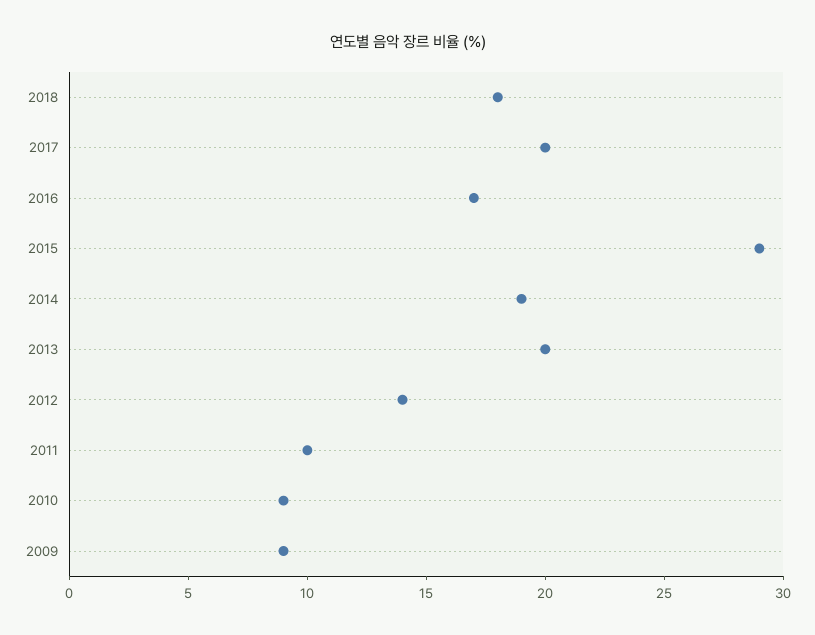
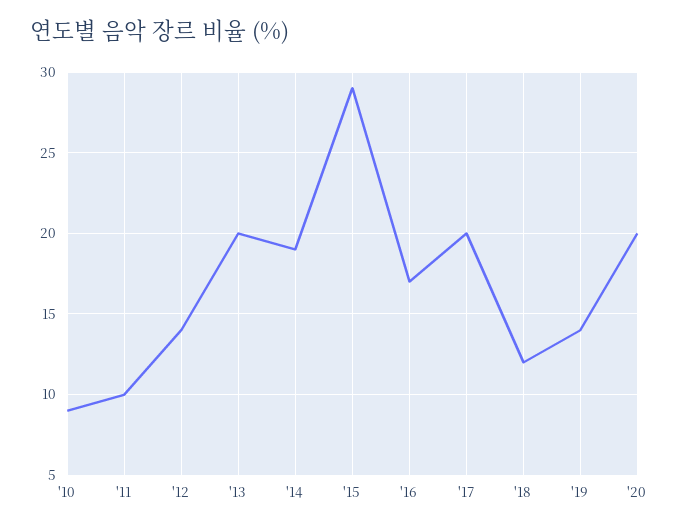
2018: 18 -> 12
2009: 9 -> none
'19: none -> 14
'20: none -> 20

